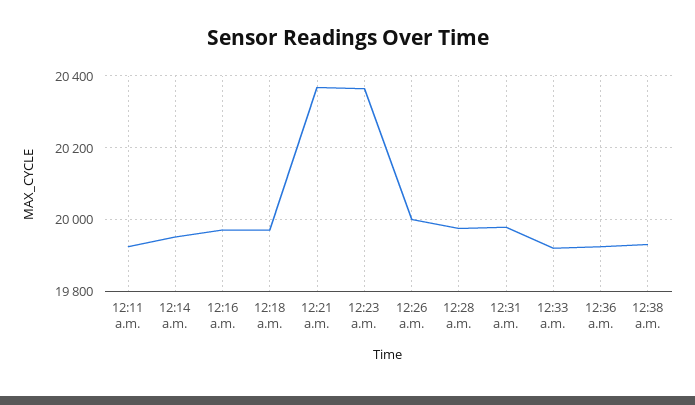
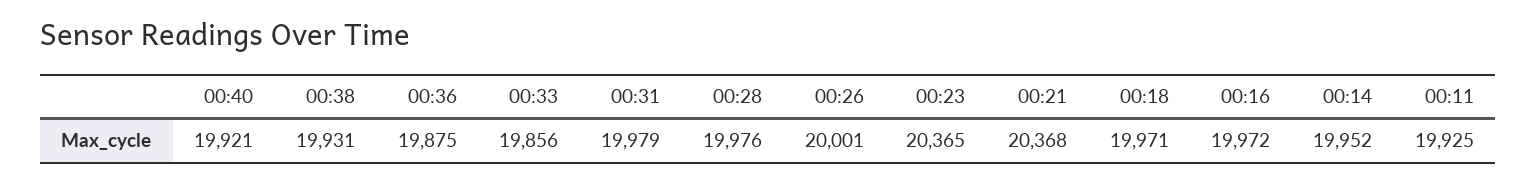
12:33 a.m.: 19920 -> 19856
12:36 a.m.: 19920 -> 19875
00:40: none -> 19921

